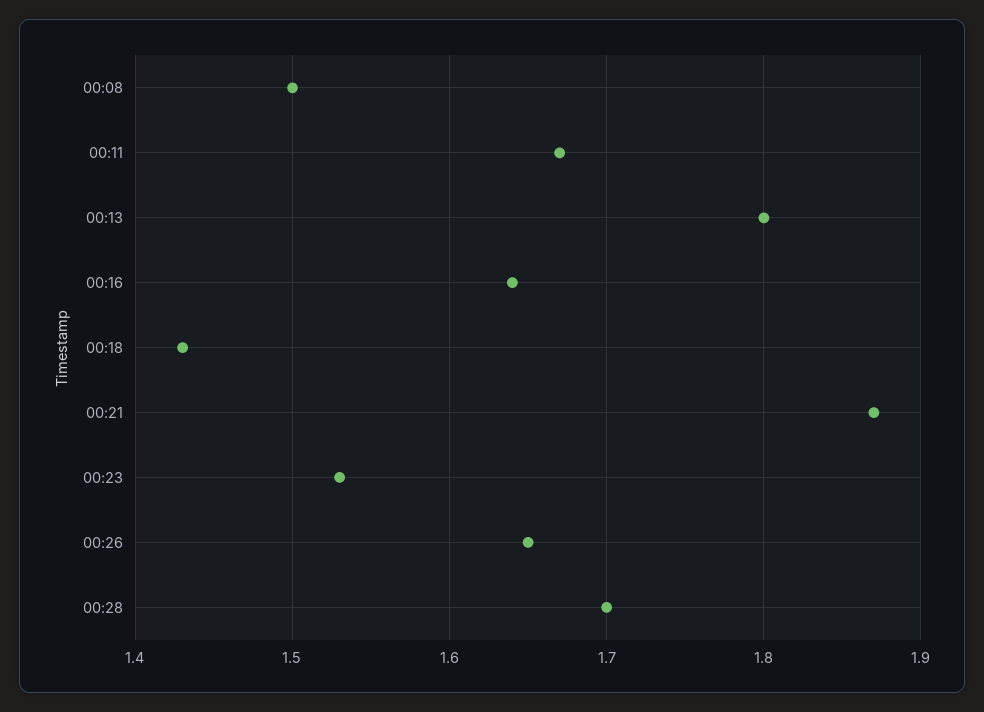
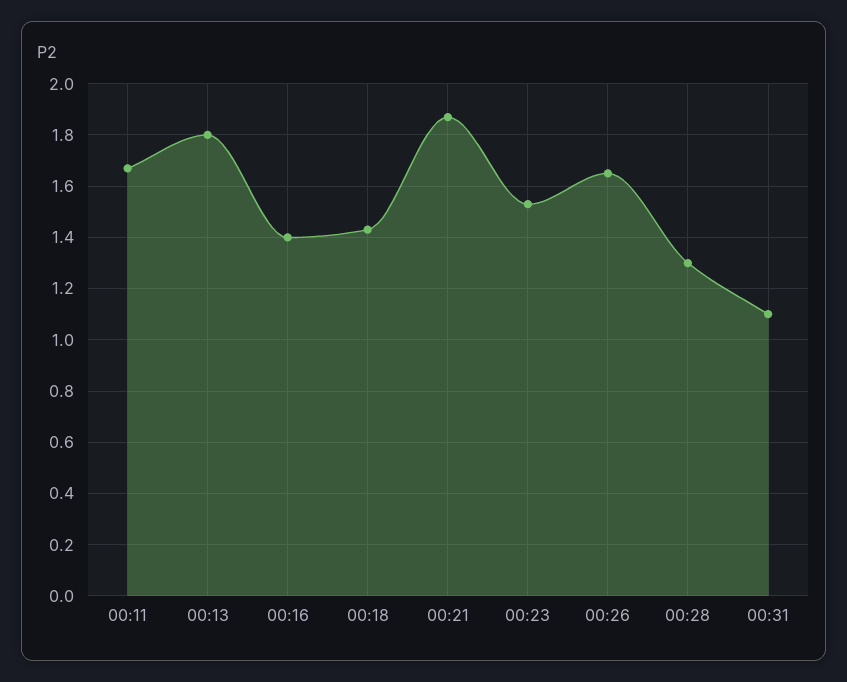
00:08: 1.5 -> none
00:16: 1.64 -> 1.4
00:28: 1.7 -> 1.3
00:31: none -> 1.1

